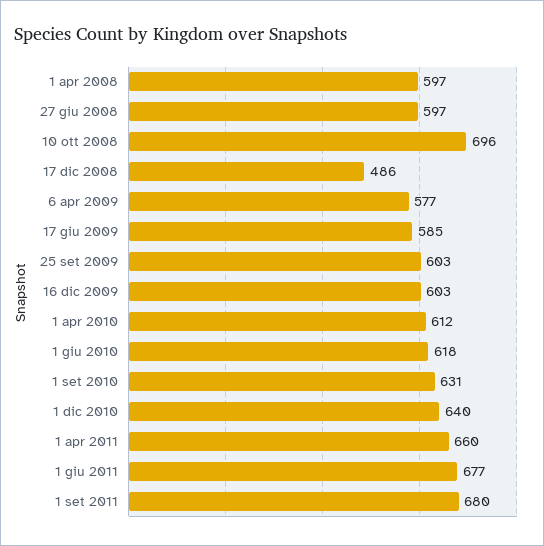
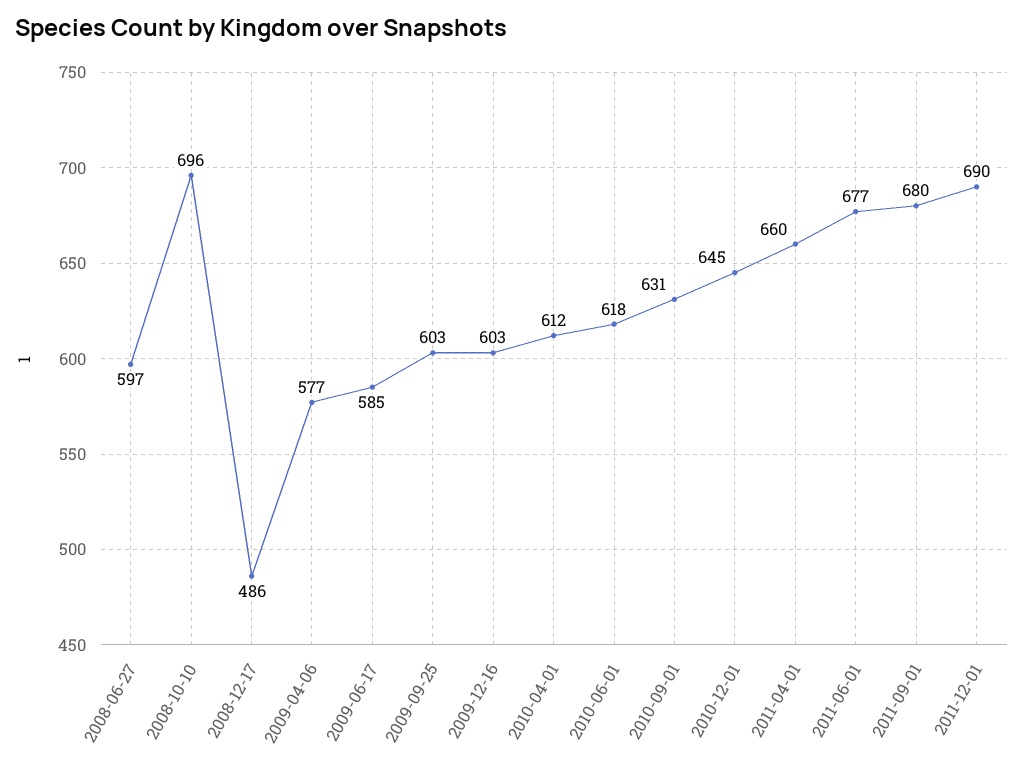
1 apr 2008: 597 -> none
1 dic 2010: 640 -> 645
2011-12-01: none -> 690

